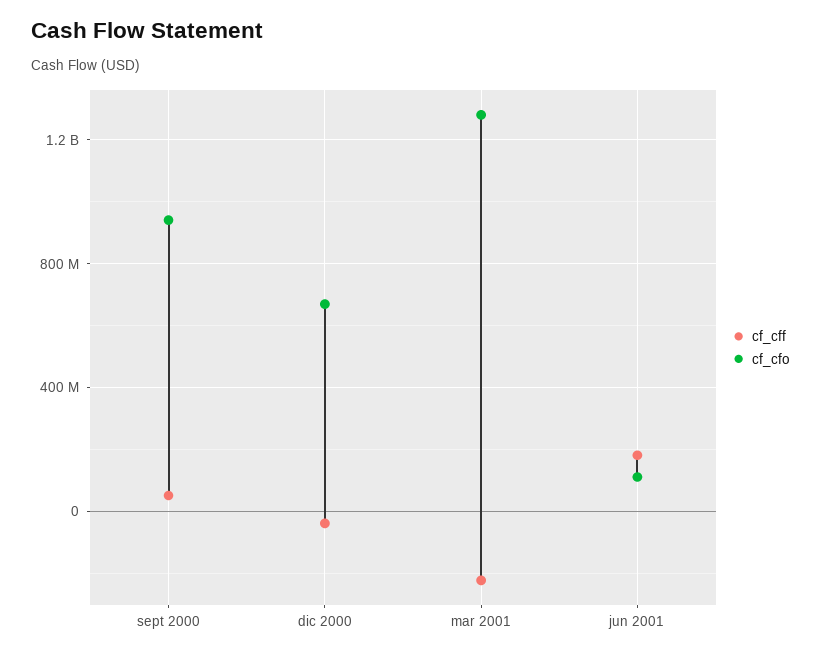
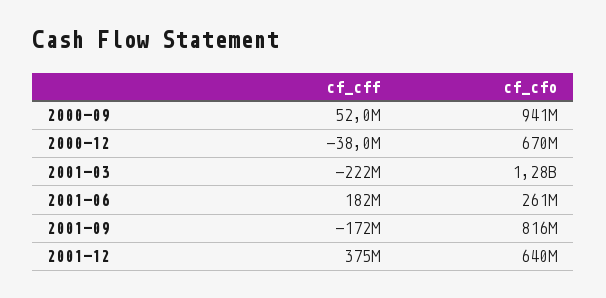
cf_cfo, jun 2001: 100000000 -> 261000000
cf_cff, 2001-09: none -> -172000000
cf_cfo, 2001-09: none -> 816000000
cf_cff, 2001-12: none -> 375000000
cf_cfo, 2001-12: none -> 640000000

